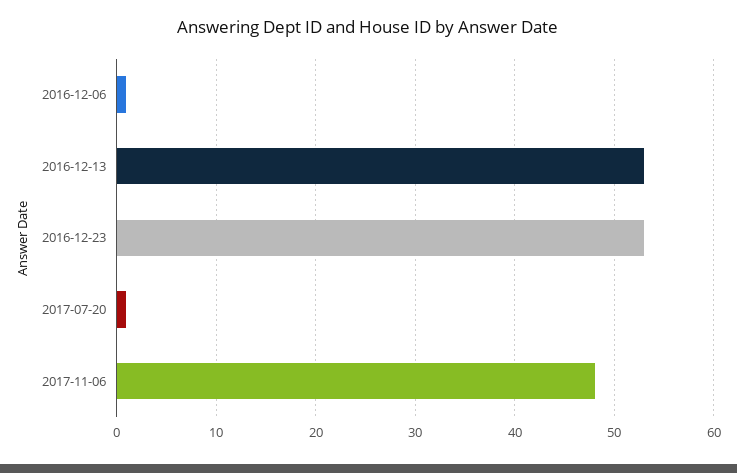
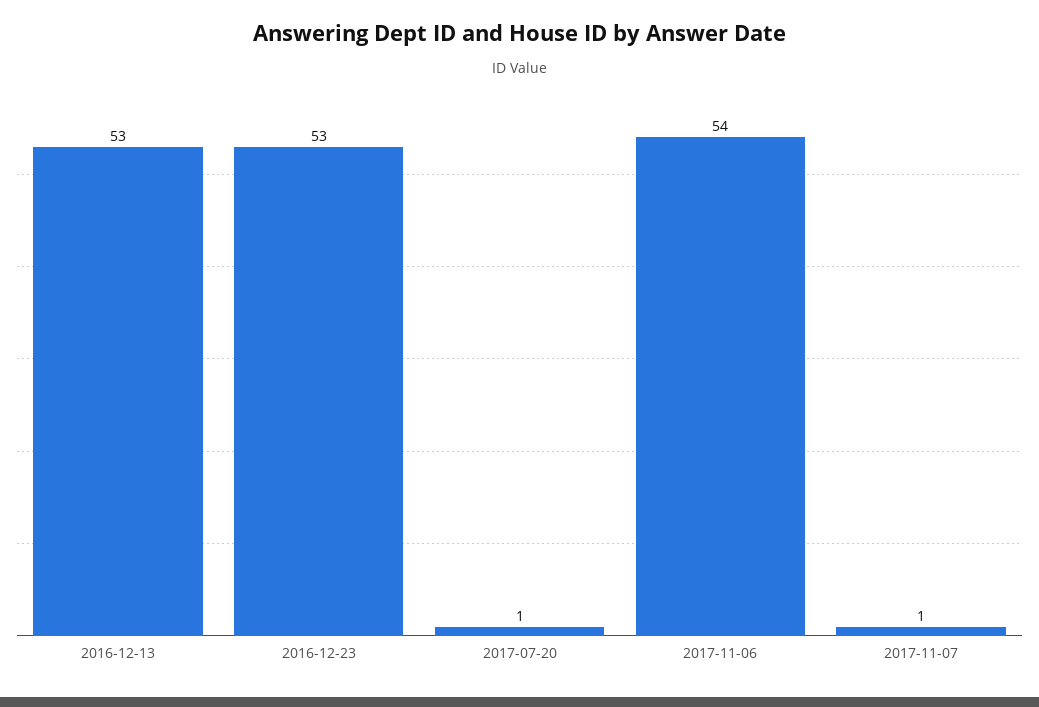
2016-12-06: 1 -> none
2017-11-06: 48 -> 54
2017-11-07: none -> 1

